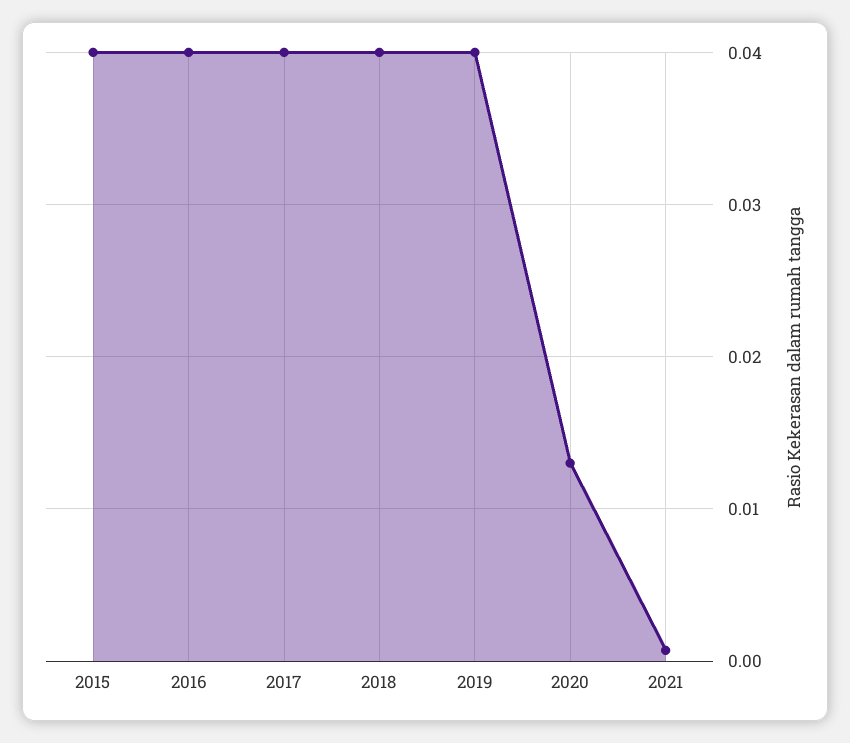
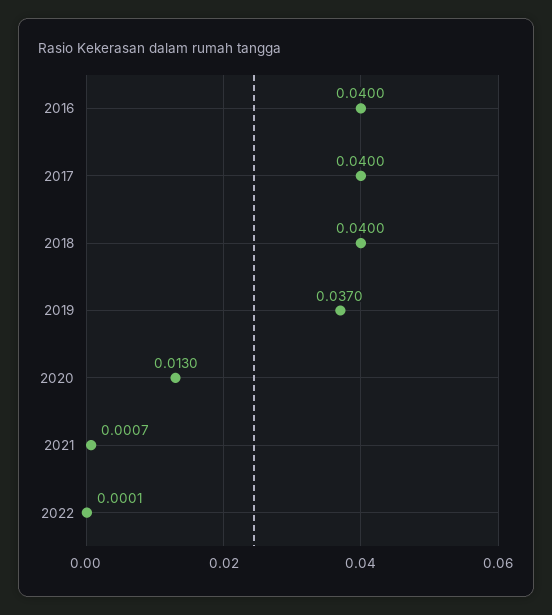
2015: 0.04 -> none
2019: 0.04 -> 0.037
2022: none -> 0.0001

